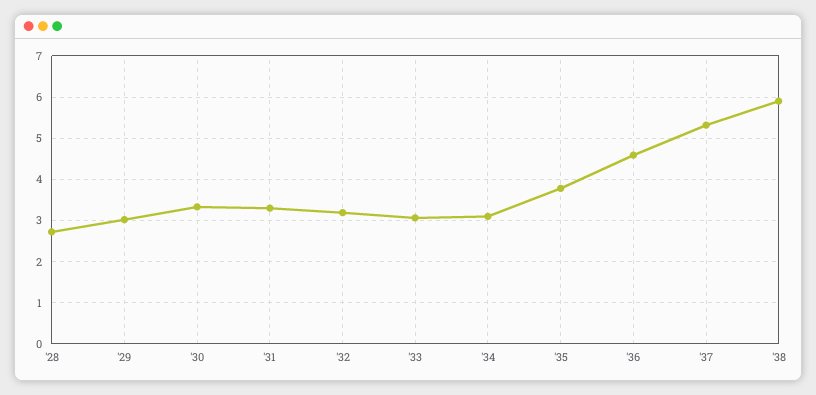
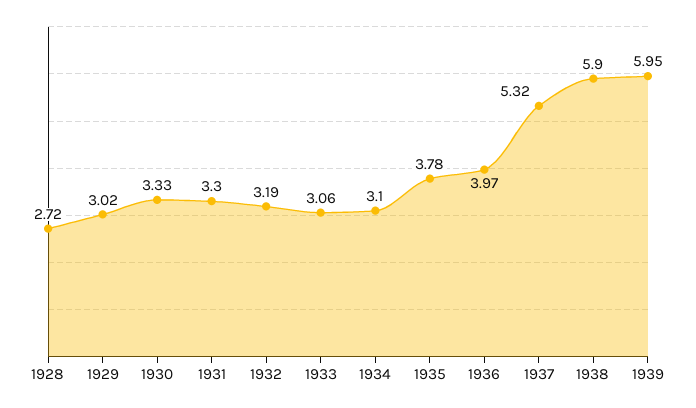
'36: 4.6 -> 3.97
1939: none -> 5.95

